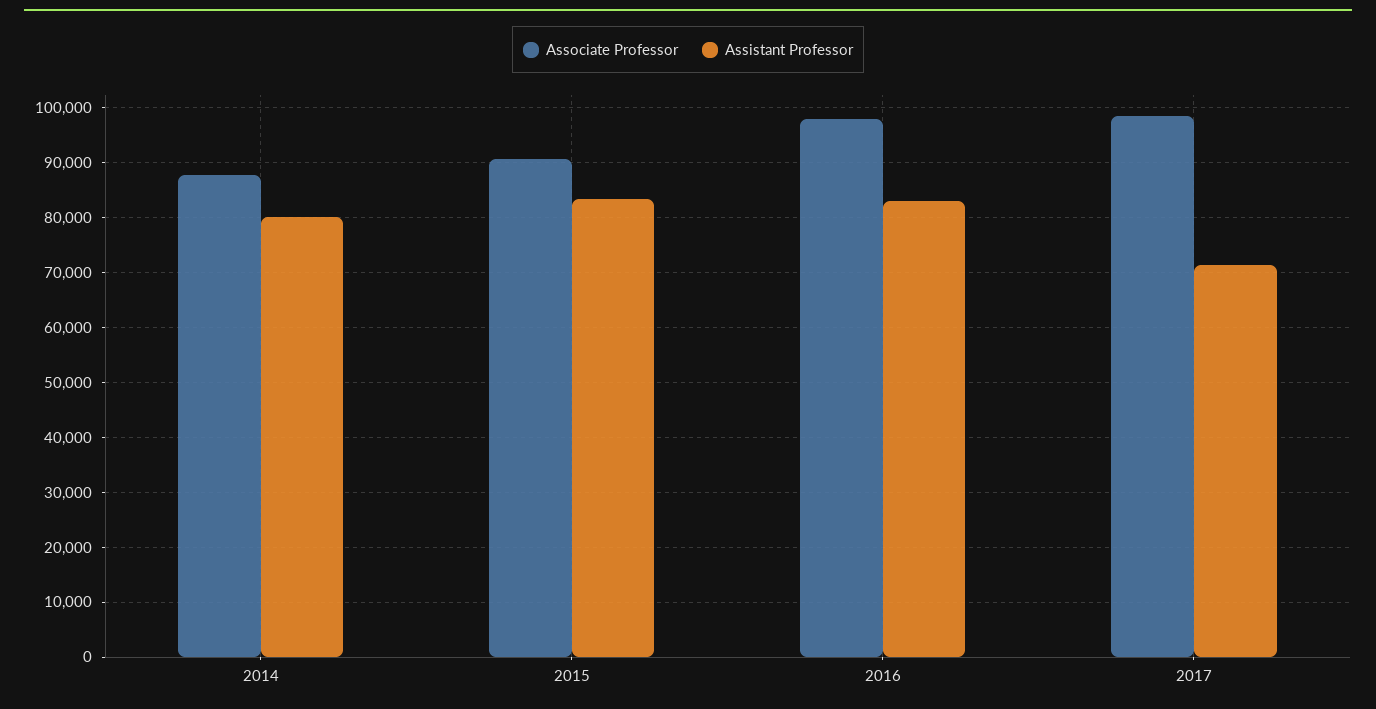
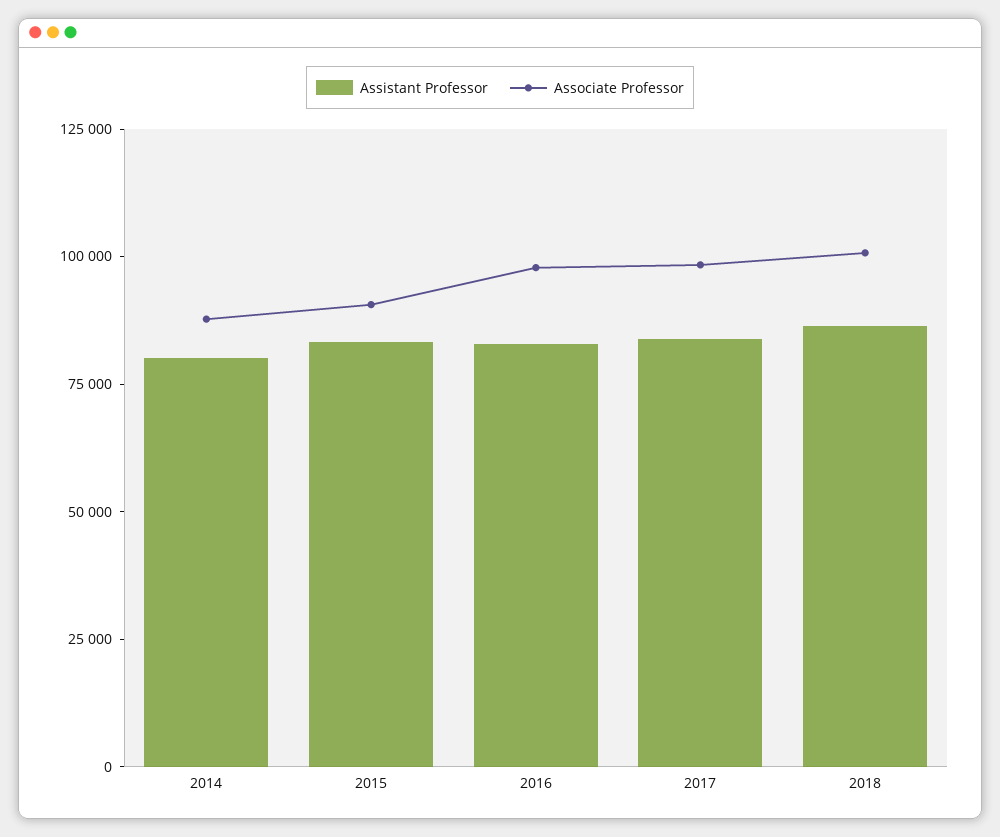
Assistant Professor, 2017: 72000 -> 85000
Assistant Professor, 2018: none -> 85000
Associate Professor, 2018: none -> 100000

